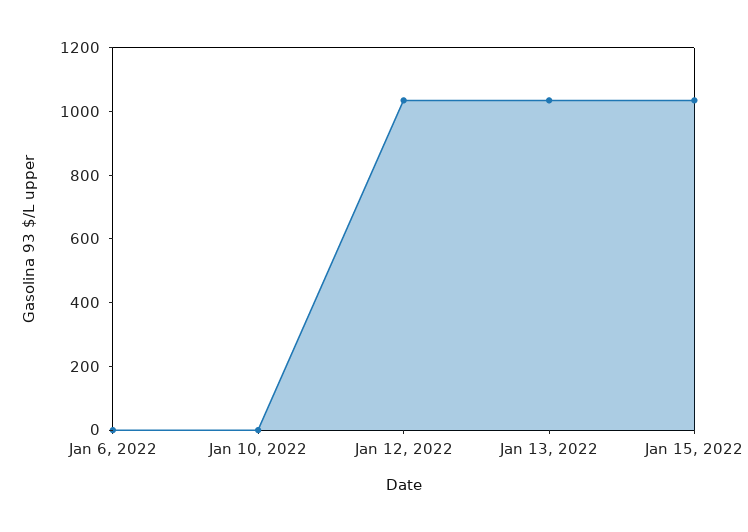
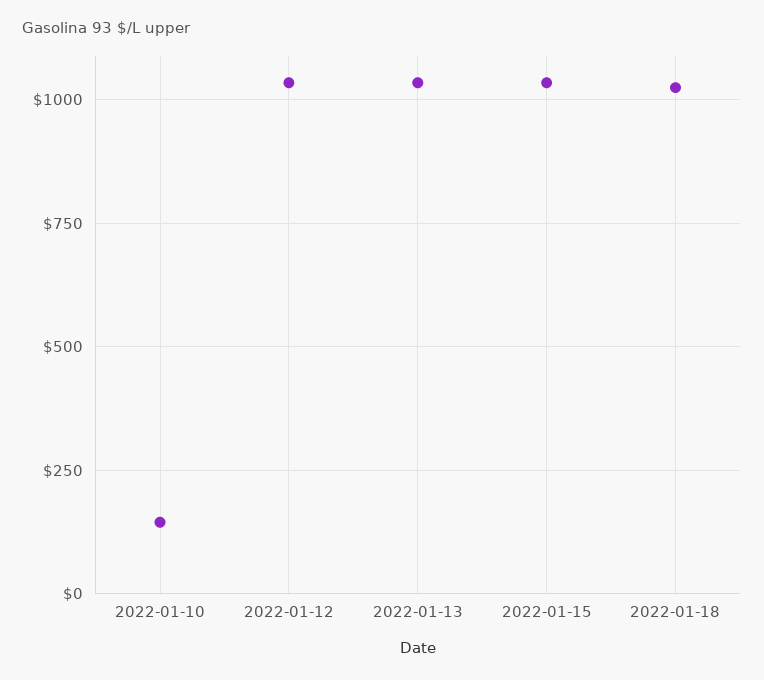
Jan 6, 2022: 0 -> none
Jan 10, 2022: 0 -> 150
2022-01-18: none -> 1025

